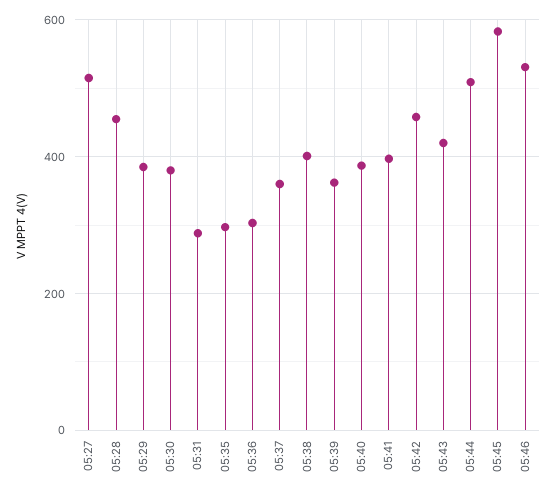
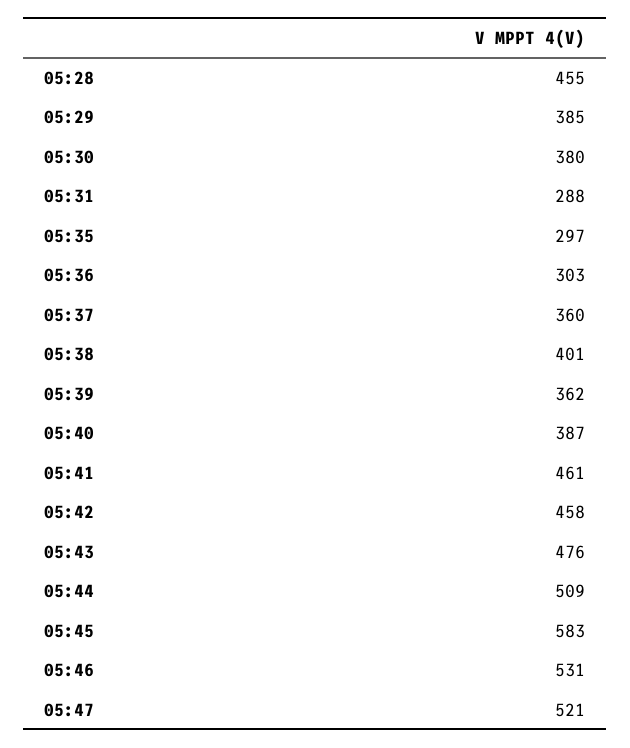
05:27: 520 -> none
05:41: 400 -> 461
05:43: 420 -> 476
05:47: none -> 521

